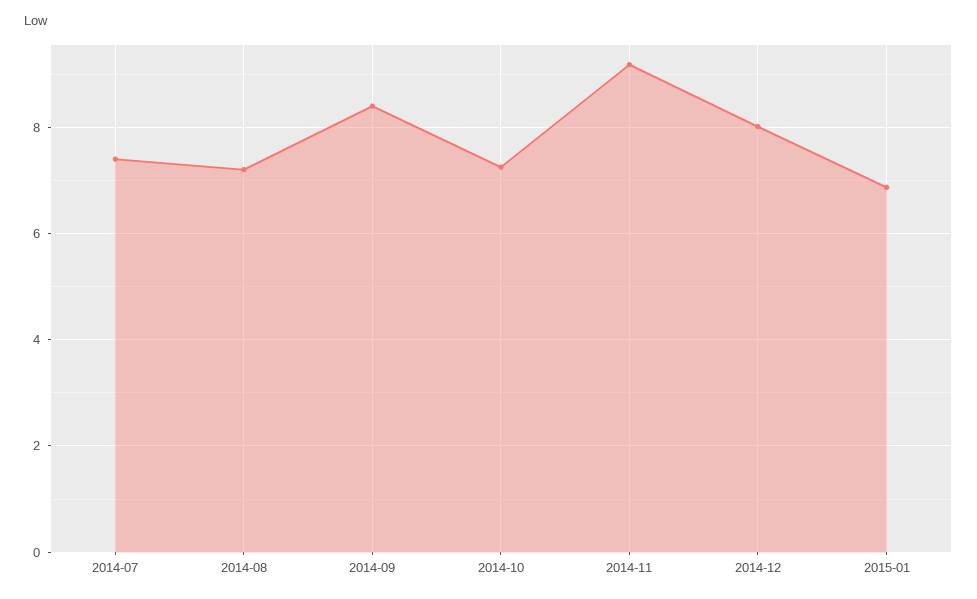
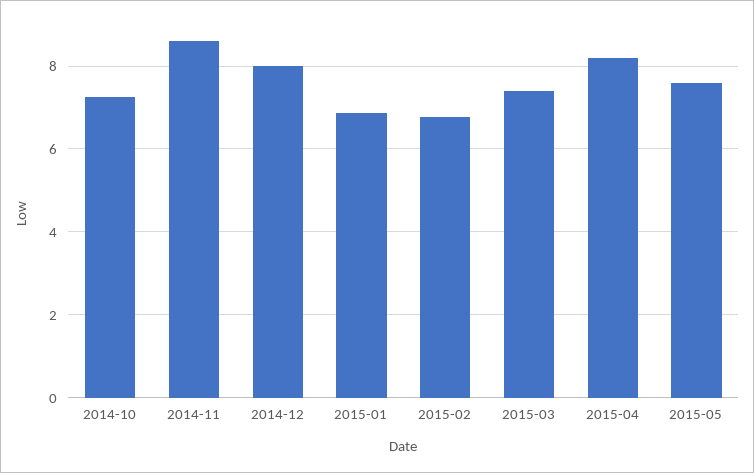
2014-07: 7.4 -> none
2014-08: 7.2 -> none
2014-09: 8.4 -> none
2014-11: 9.2 -> 8.6
2015-02: none -> 6.8
2015-03: none -> 7.4
2015-04: none -> 8.2
2015-05: none -> 7.6

